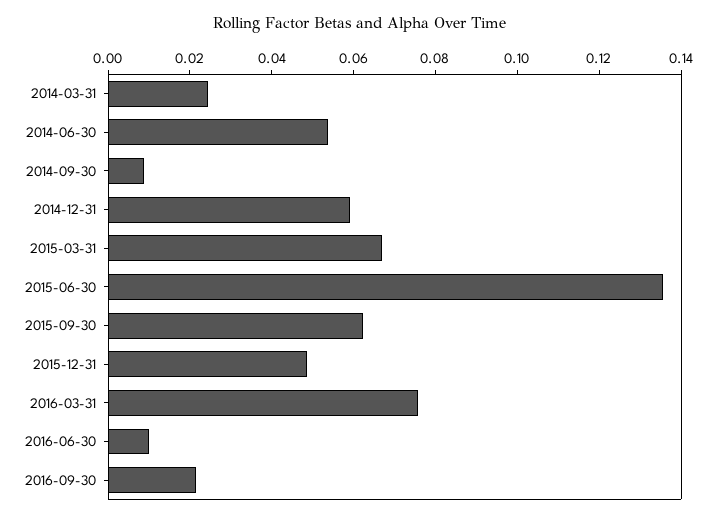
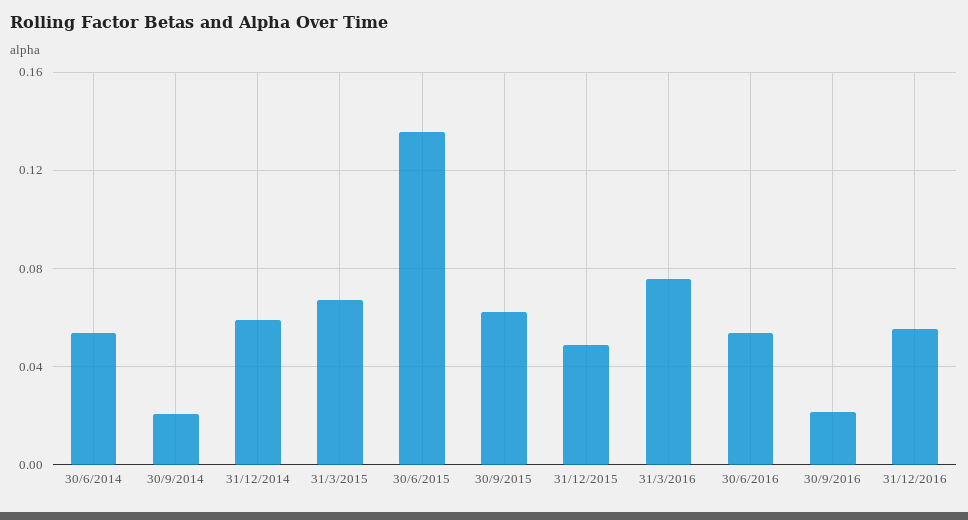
2014-03-31: 0.025 -> none
2014-09-30: 0.01 -> 0.02
2016-06-30: 0.01 -> 0.055
31/12/2016: none -> 0.055

